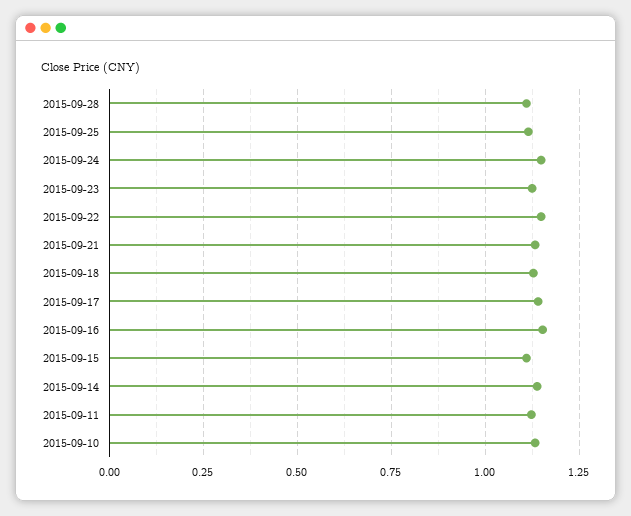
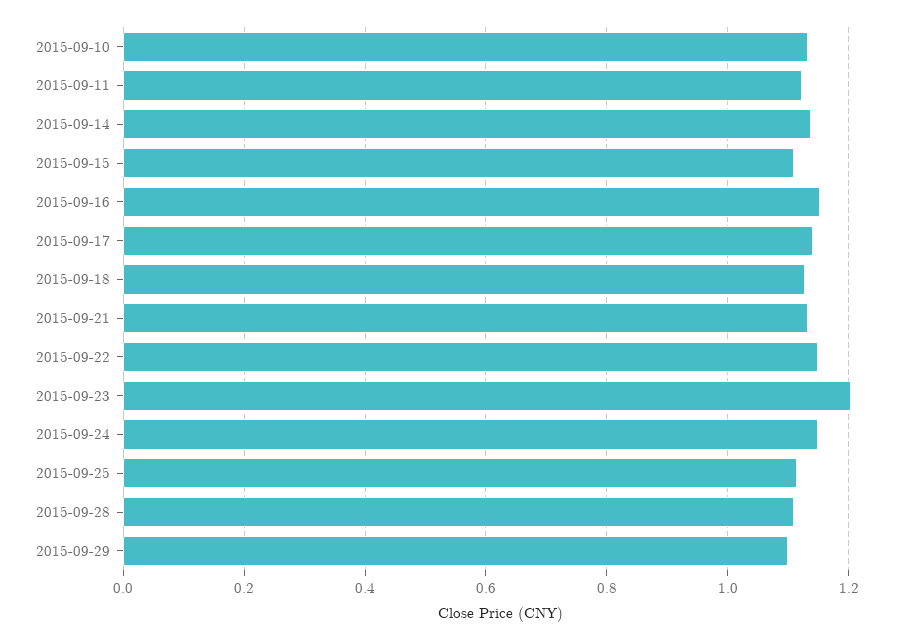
2015-09-23: 1.125 -> 1.2
2015-09-29: none -> 1.1

